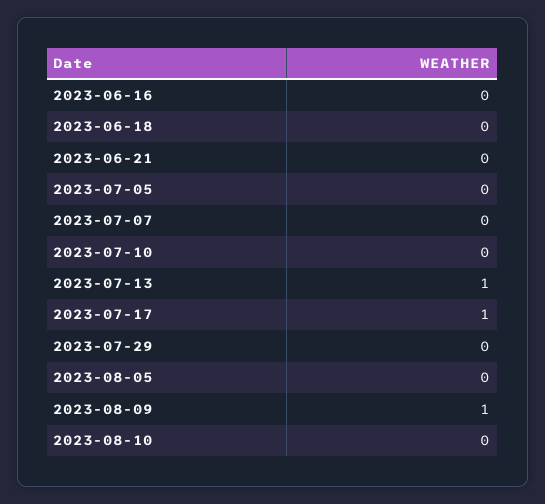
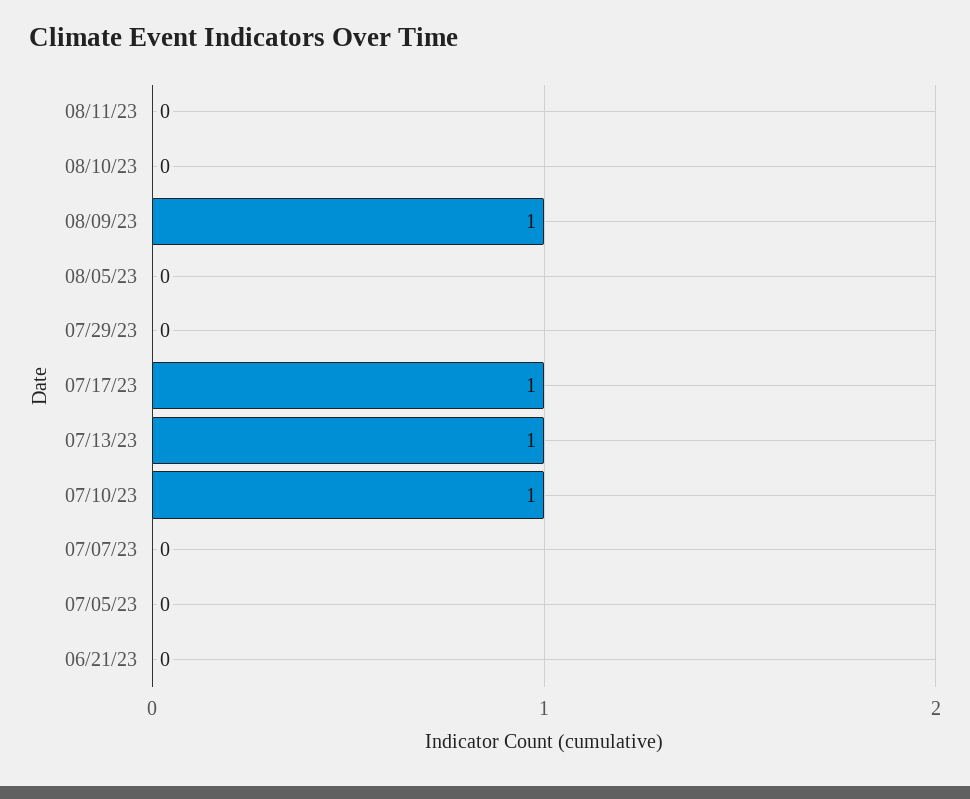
2023-06-16: 0 -> none
2023-06-18: 0 -> none
2023-07-10: 0 -> 1
08/11/23: none -> 0

